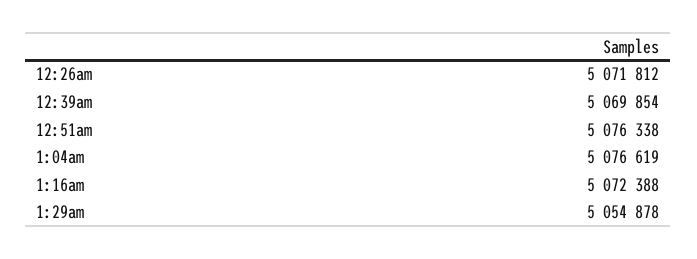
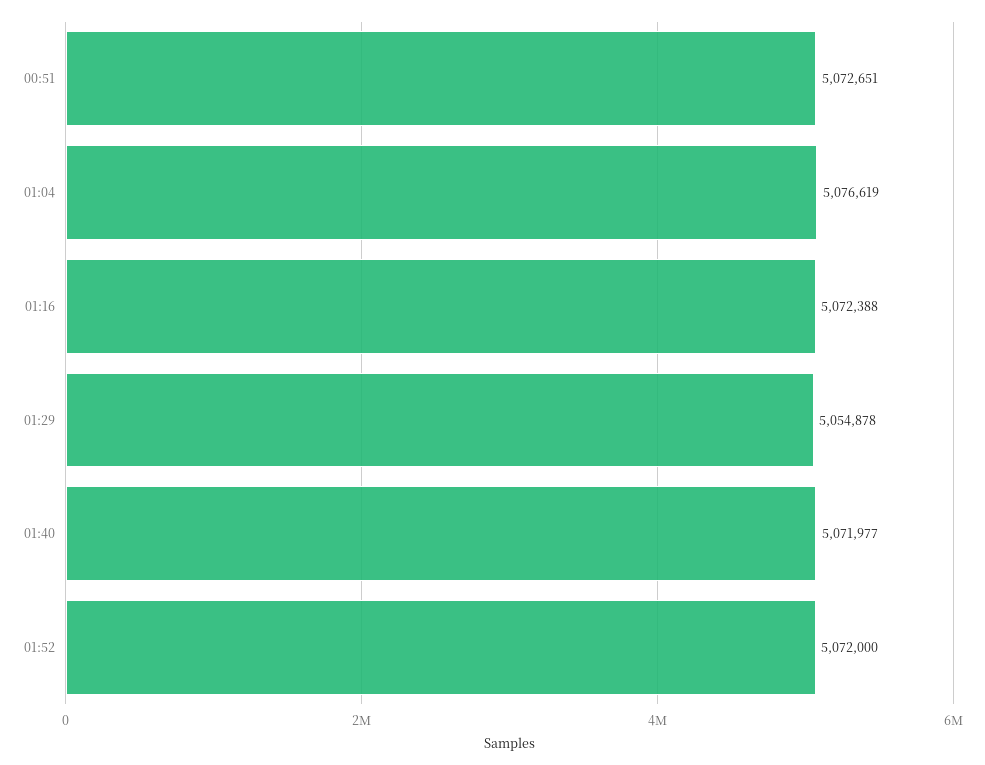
12:26am: 5071812 -> none
12:39am: 5069854 -> none
12:51am: 5076338 -> 5072651
01:40: none -> 5071977
01:52: none -> 5072000

